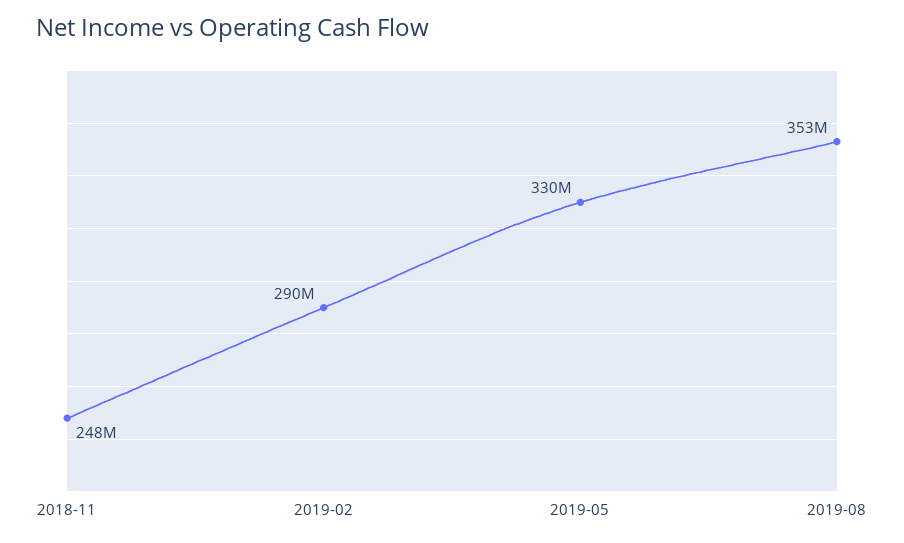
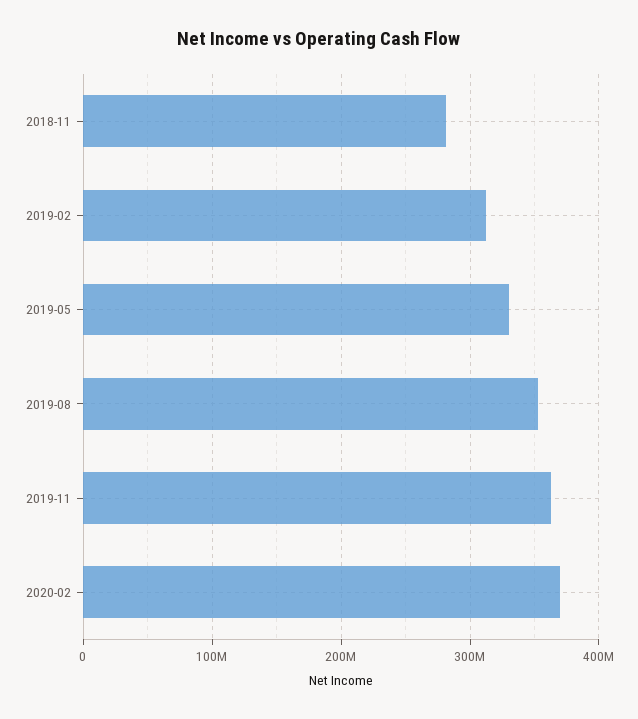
2018-11: 248000000 -> 280000000
2019-02: 290000000 -> 310000000
2019-11: none -> 360000000
2020-02: none -> 370000000

